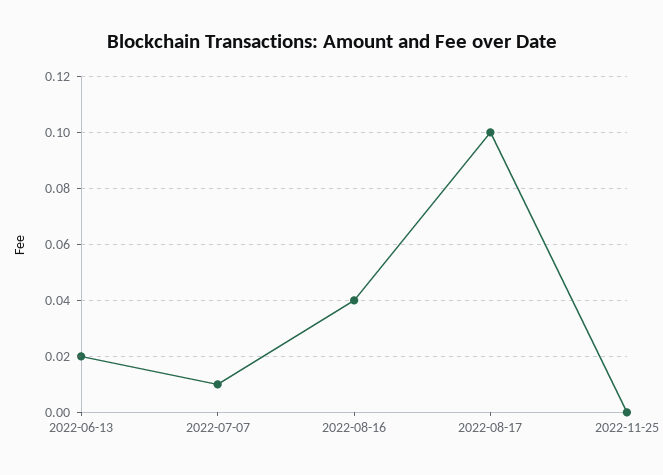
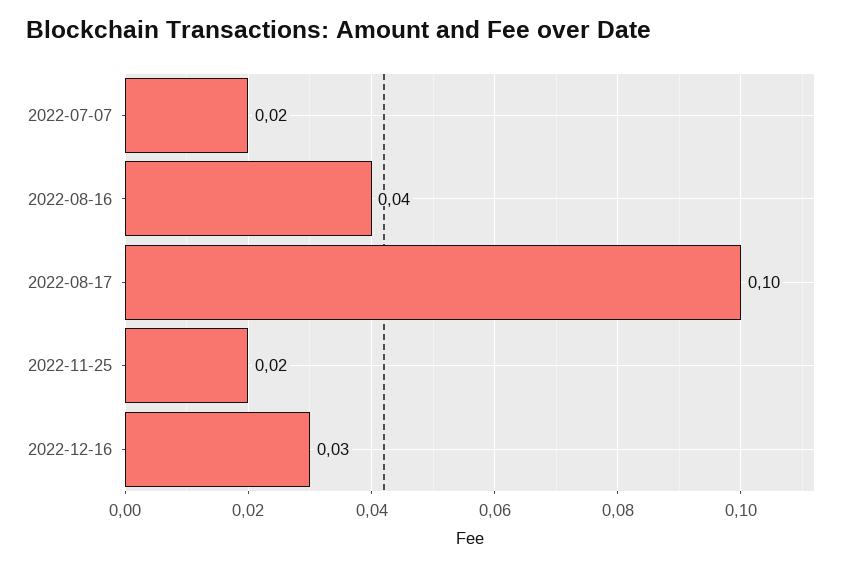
2022-06-13: 0.02 -> none
2022-07-07: 0.01 -> 0.02
2022-11-25: 0 -> 0.02
2022-12-16: none -> 0.03

